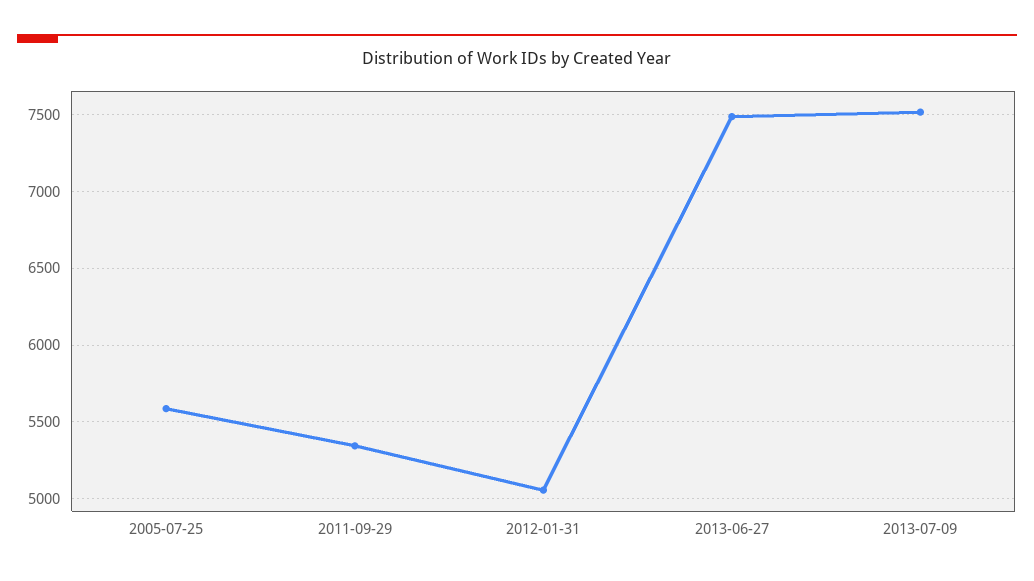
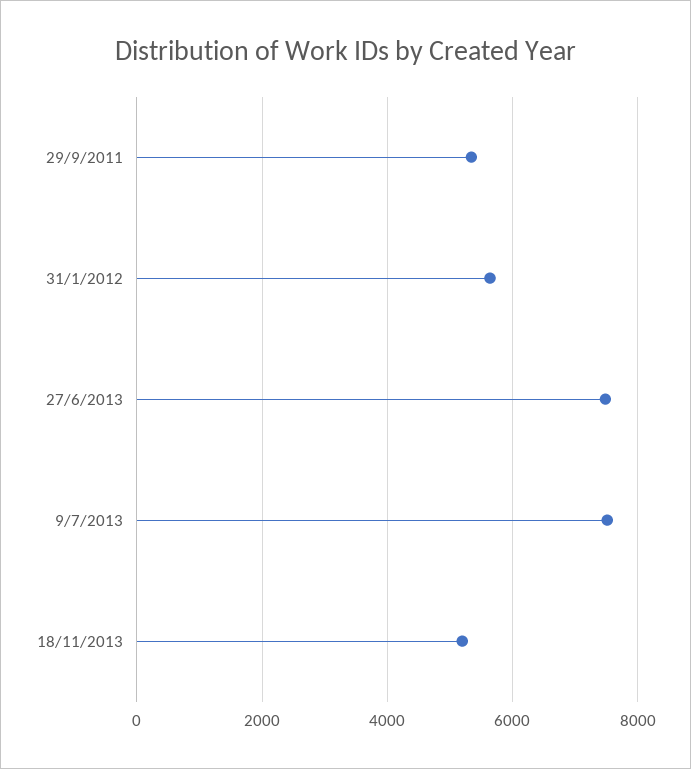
2005-07-25: 5600 -> none
2012-01-31: 5050 -> 5600
18/11/2013: none -> 5200

